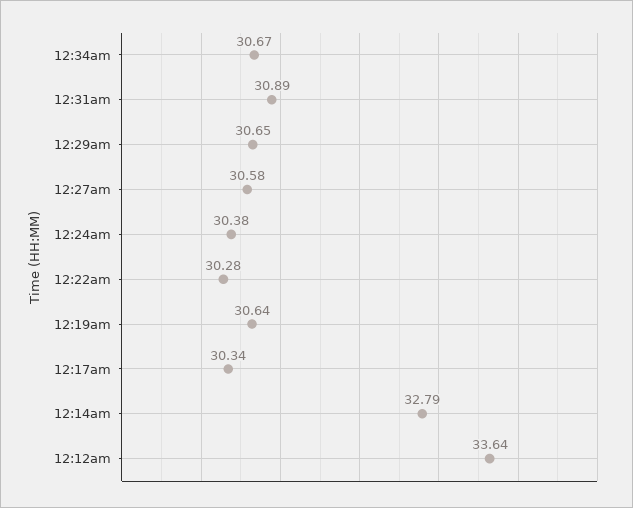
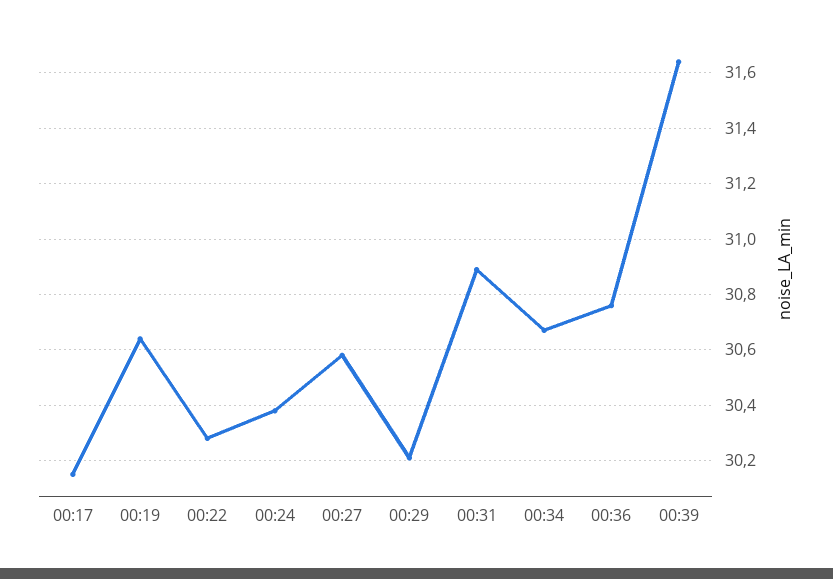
12:29am: 30.65 -> 30.2
12:17am: 30.34 -> 30.15
12:14am: 32.79 -> none
12:12am: 33.64 -> none
00:36: none -> 30.75
00:39: none -> 31.65

